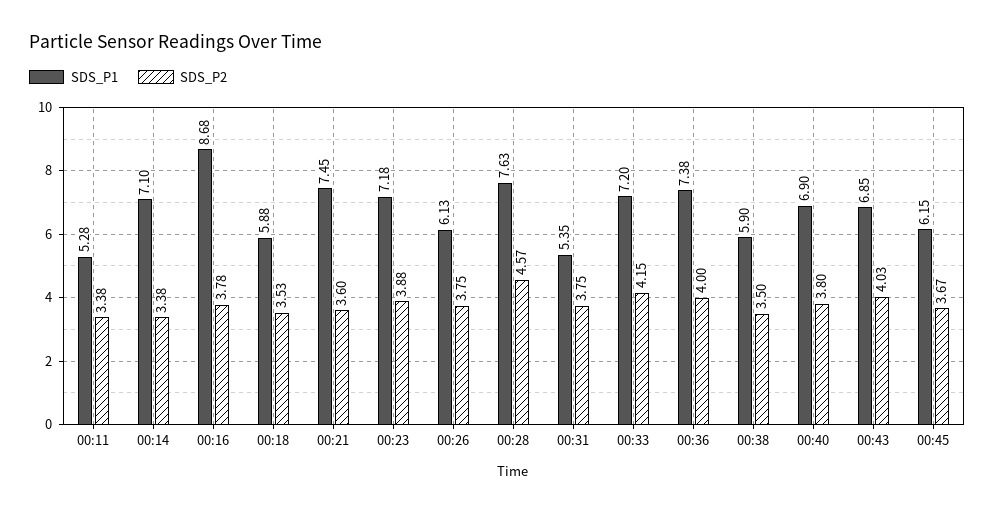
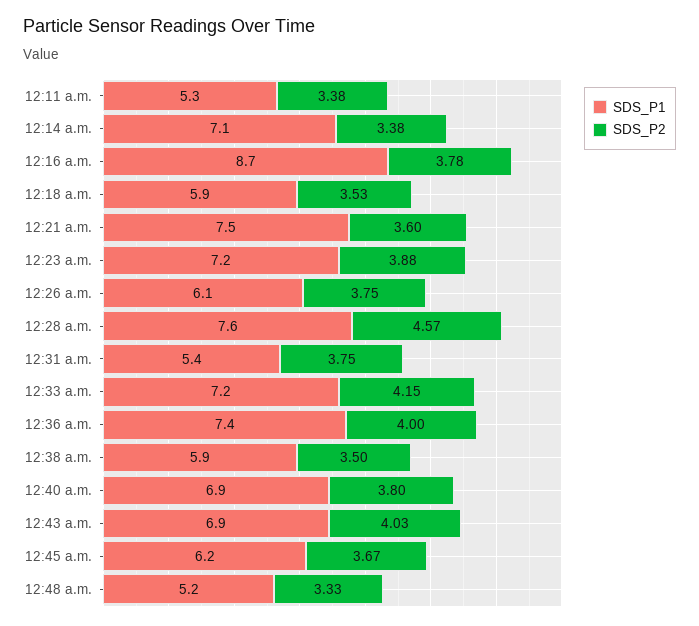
SDS_P1, 12:48 a.m.: none -> 5.2
SDS_P2, 12:48 a.m.: none -> 3.33

